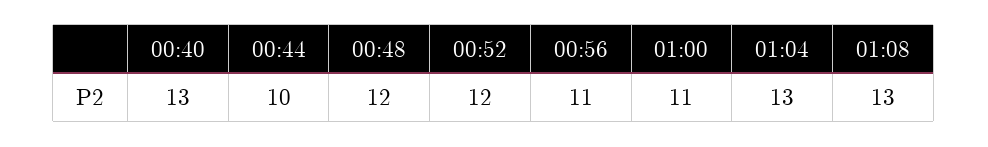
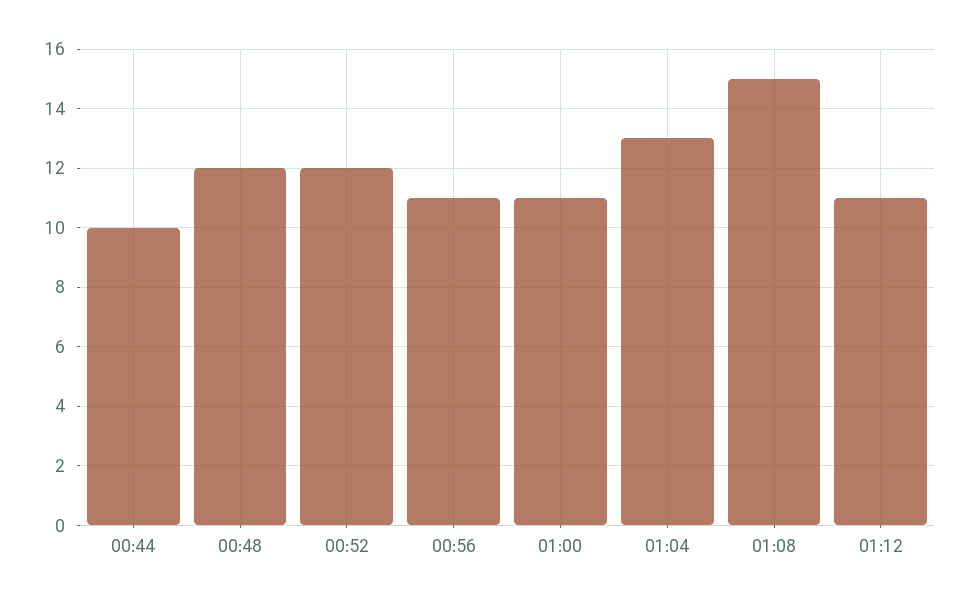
00:40: 13 -> none
01:08: 13 -> 15
01:12: none -> 11

